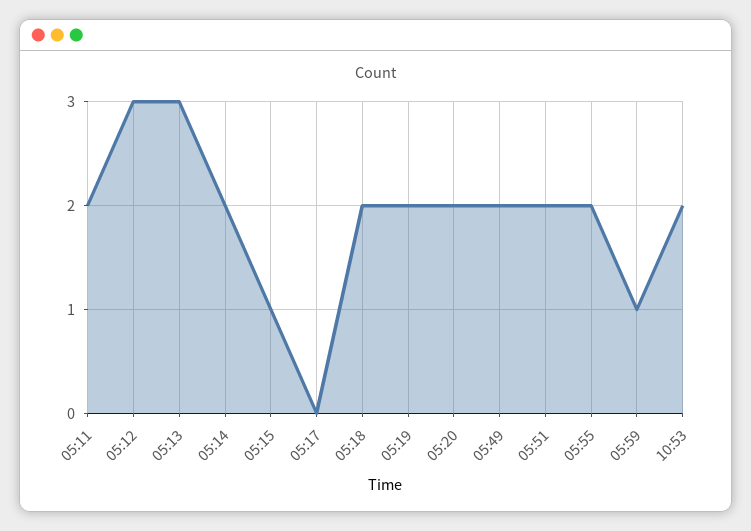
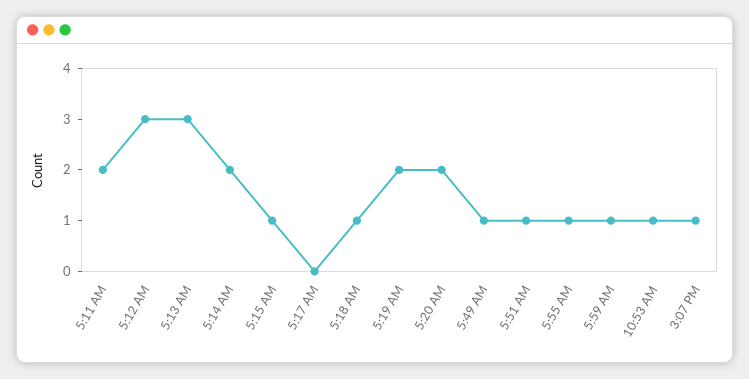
05:18: 2 -> 1
05:49: 2 -> 1
05:51: 2 -> 1
05:55: 2 -> 1
10:53: 2 -> 1
3:07 PM: none -> 1

